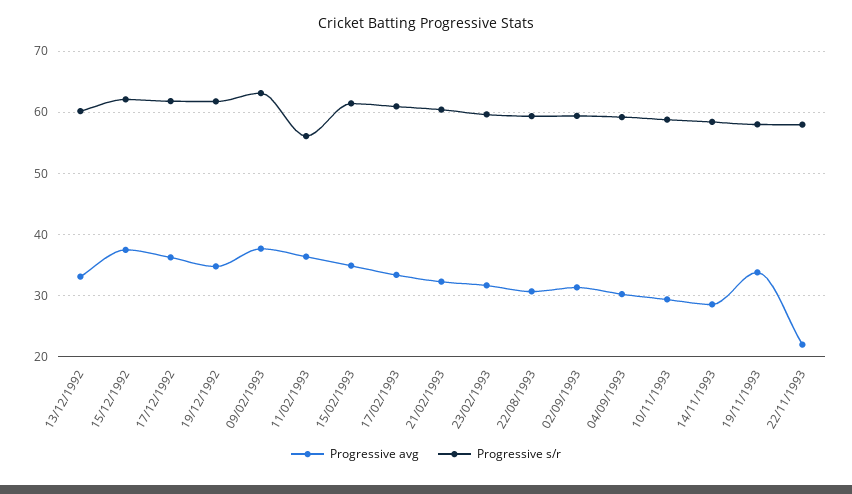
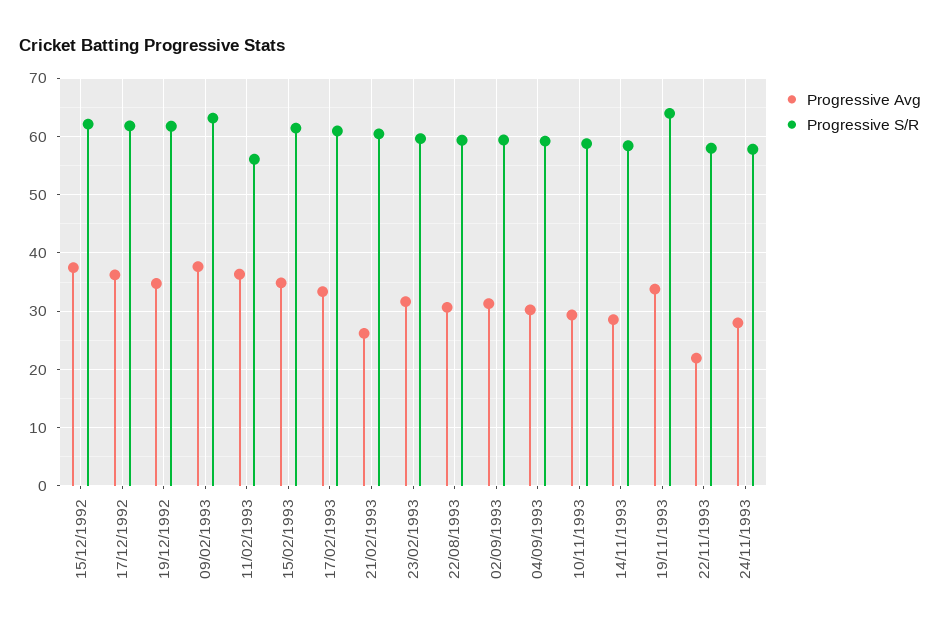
Progressive avg, 13/12/1992: 33 -> none
Progressive s/r, 13/12/1992: 60 -> none
Progressive avg, 21/02/1993: 32 -> 26
Progressive s/r, 19/11/1993: 58 -> 64
Progressive avg, 24/11/1993: none -> 28
Progressive s/r, 24/11/1993: none -> 58

